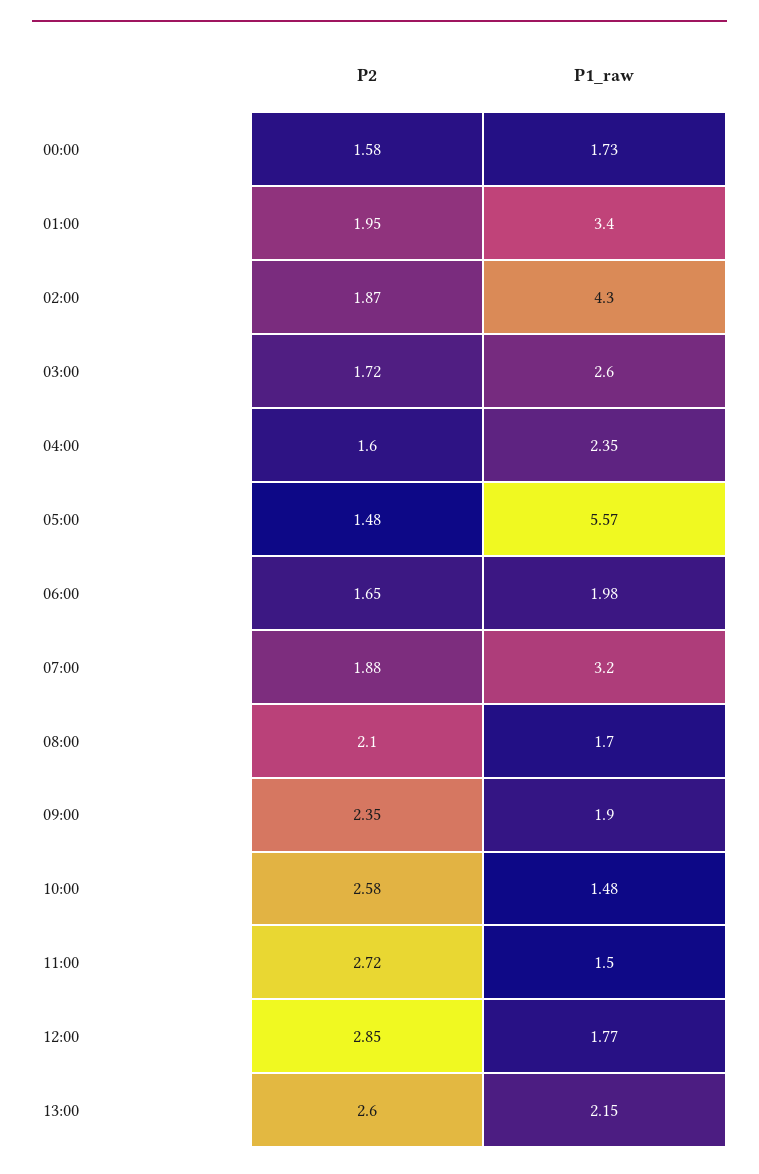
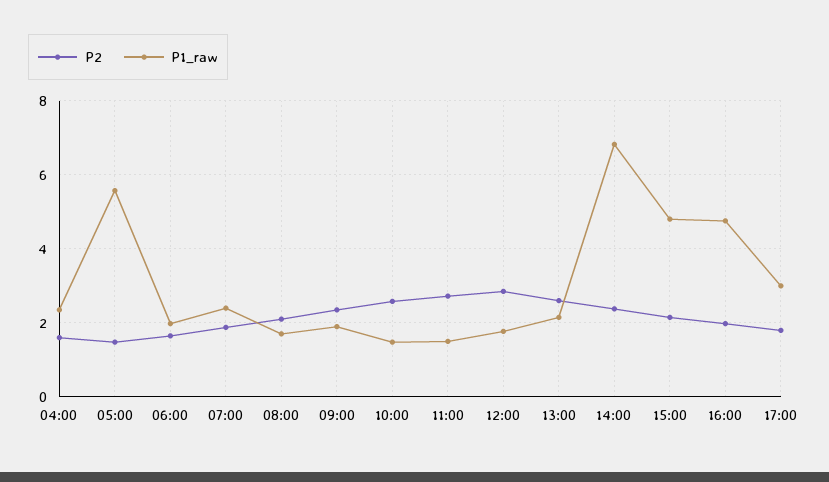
P2, 00:00: 1.58 -> none
P1_raw, 00:00: 1.73 -> none
P2, 01:00: 1.95 -> none
P1_raw, 01:00: 3.4 -> none
P2, 02:00: 1.87 -> none
P1_raw, 02:00: 4.3 -> none
P2, 03:00: 1.72 -> none
P1_raw, 03:00: 2.6 -> none
P1_raw, 07:00: 3.2 -> 2.4
P2, 14:00: none -> 2.4
P1_raw, 14:00: none -> 6.8
P2, 15:00: none -> 2.2
P1_raw, 15:00: none -> 4.8
P2, 16:00: none -> 2
P1_raw, 16:00: none -> 4.8
P2, 17:00: none -> 1.8
P1_raw, 17:00: none -> 3

